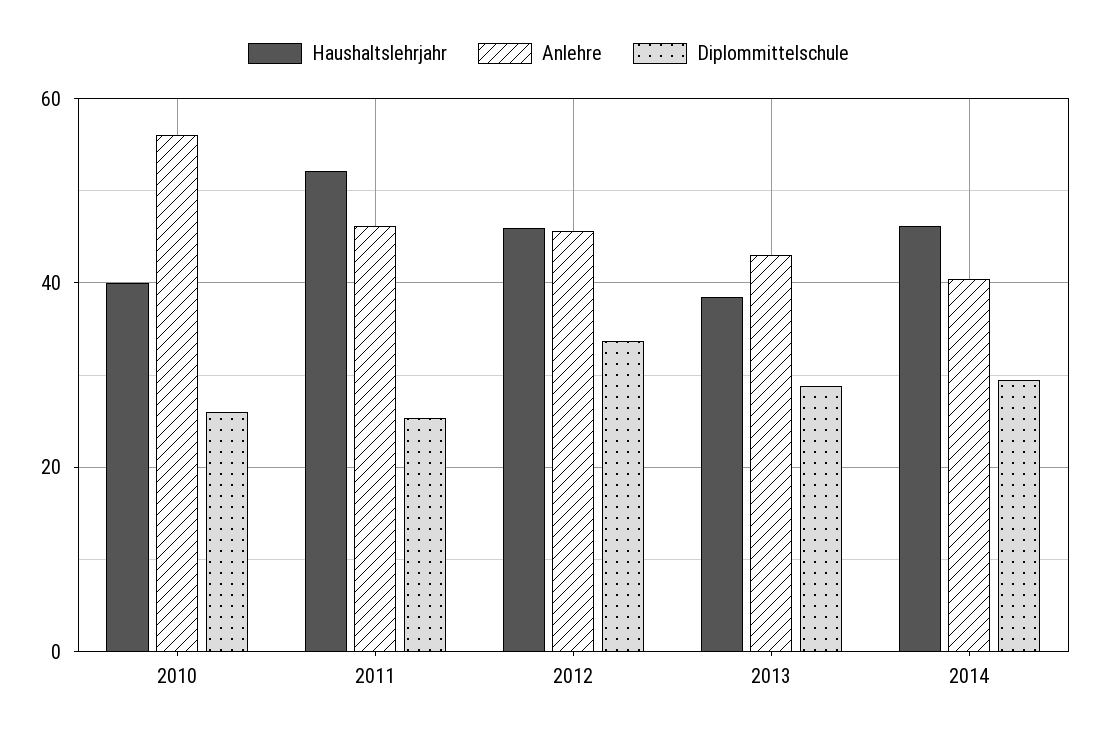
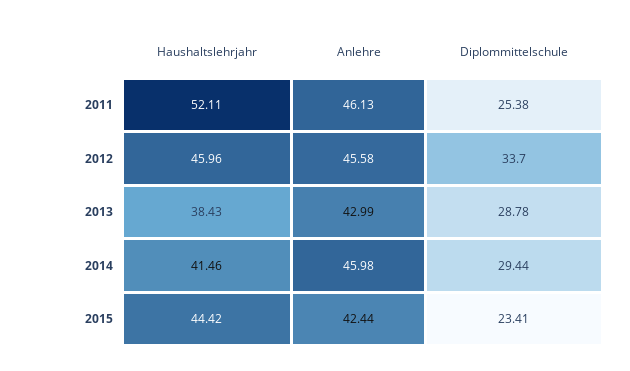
Haushaltslehrjahr, 2010: 40 -> none
Anlehre, 2010: 56 -> none
Diplommittelschule, 2010: 26 -> none
Haushaltslehrjahr, 2014: 46 -> 41.46
Anlehre, 2014: 40 -> 45.98
Haushaltslehrjahr, 2015: none -> 44.42
Anlehre, 2015: none -> 42.44
Diplommittelschule, 2015: none -> 23.41

